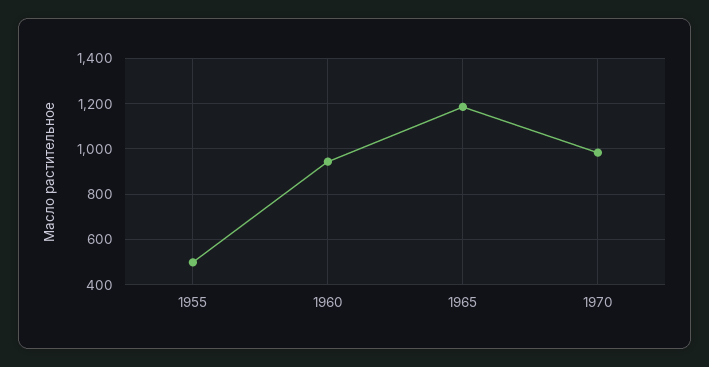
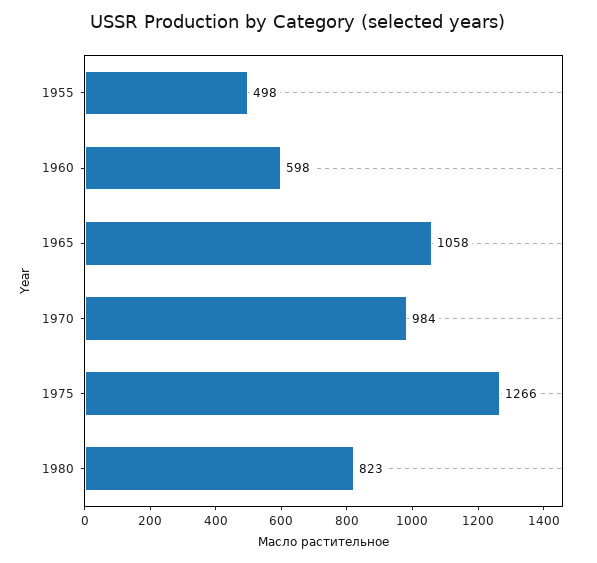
1960: 950 -> 598
1965: 1200 -> 1058
1975: none -> 1266
1980: none -> 823

